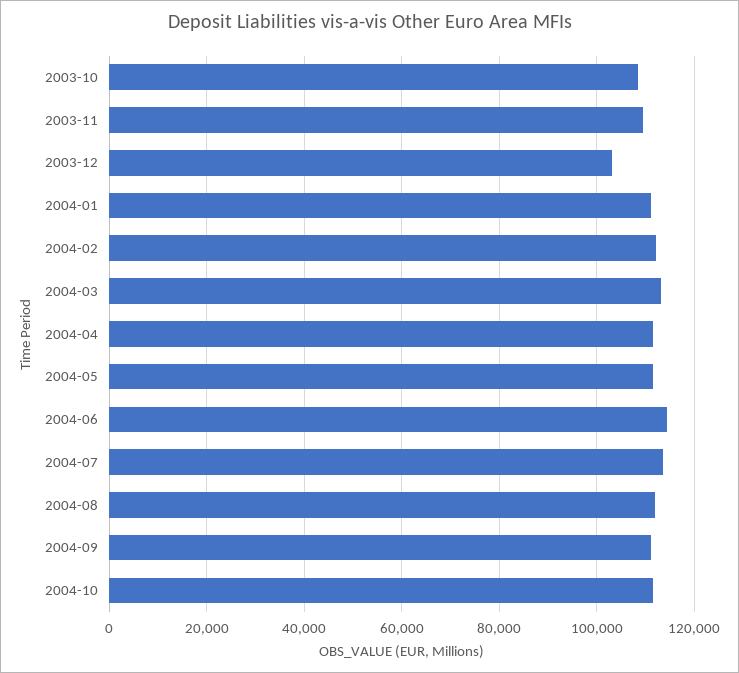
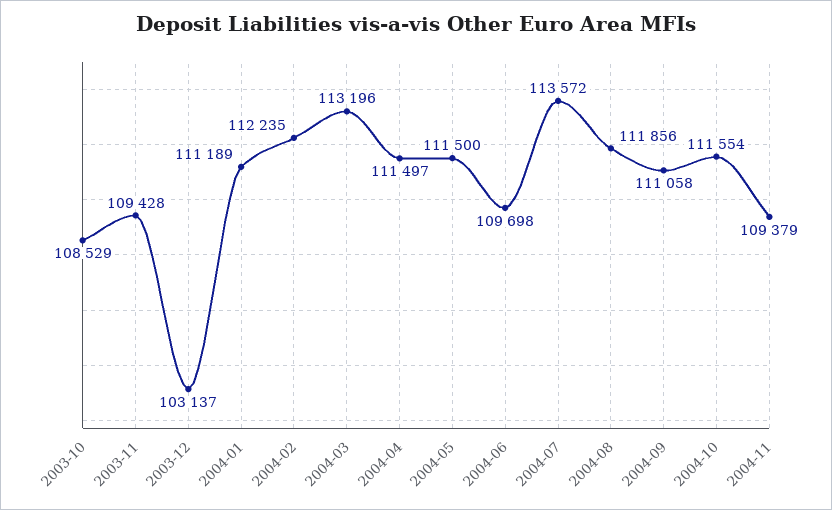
2004-06: 114000 -> 109698
2004-11: none -> 109379

